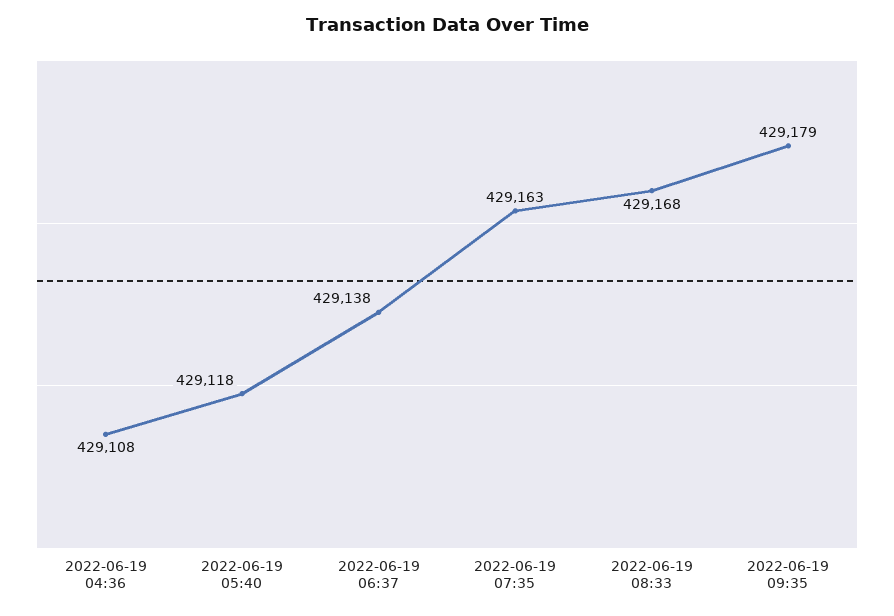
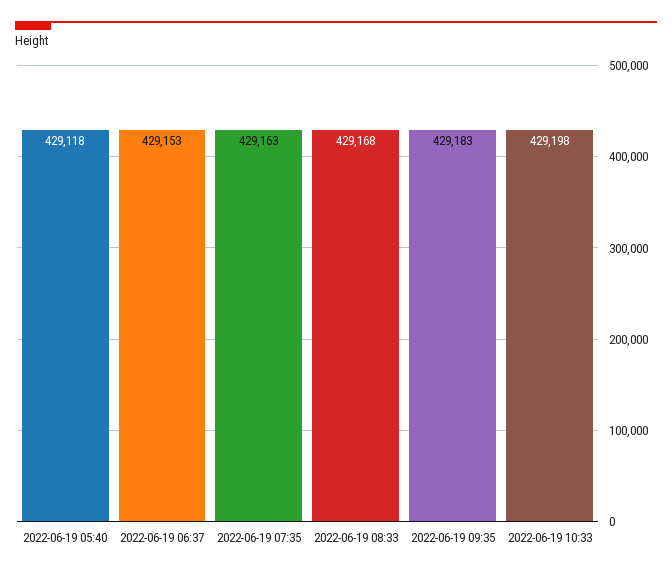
2022-06-19 04:36: 429108 -> none
2022-06-19 06:37: 429138 -> 429153
2022-06-19 09:35: 429179 -> 429183
2022-06-19 10:33: none -> 429198

